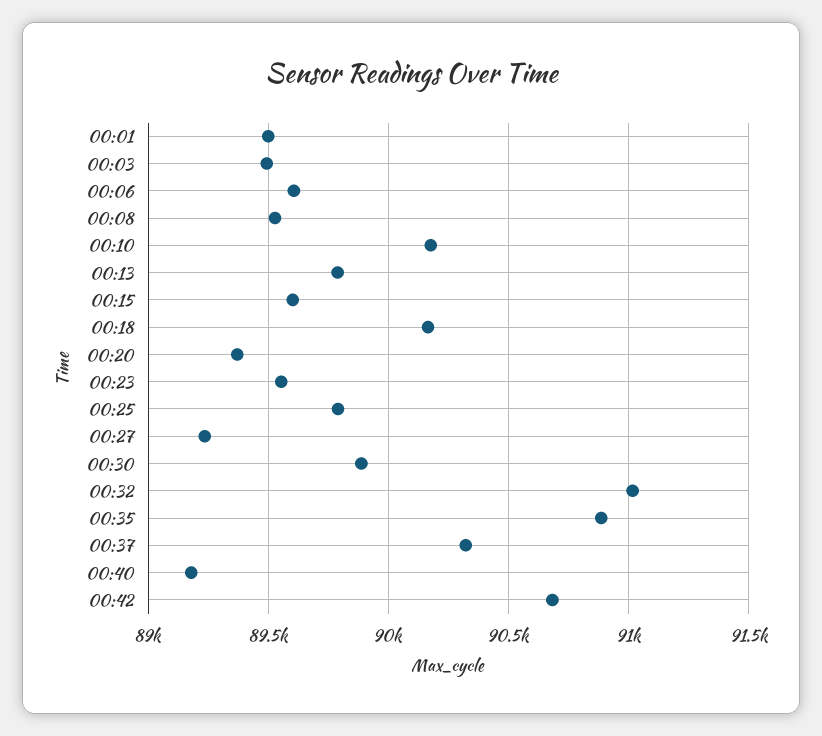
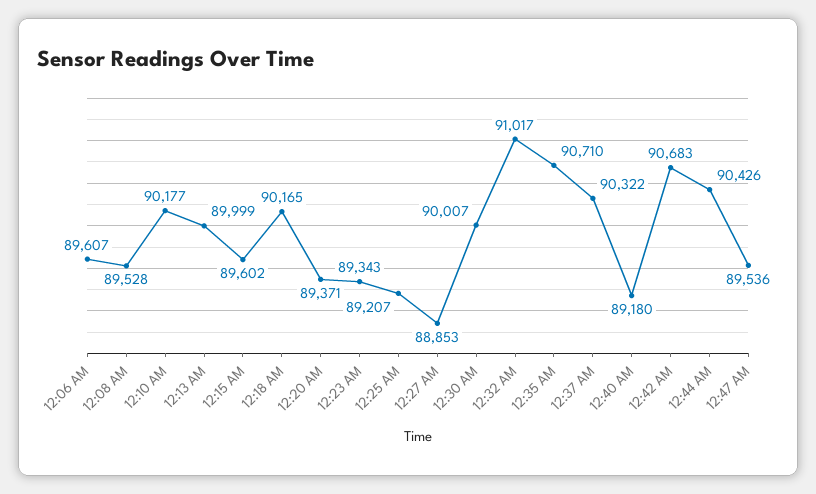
00:01: 89500 -> none
00:03: 89500 -> none
00:13: 89800 -> 89999
00:23: 89550 -> 89343
00:25: 89800 -> 89207
00:27: 89250 -> 88853
00:30: 89900 -> 90007
00:35: 90900 -> 90710
12:44 AM: none -> 90426
12:47 AM: none -> 89536

